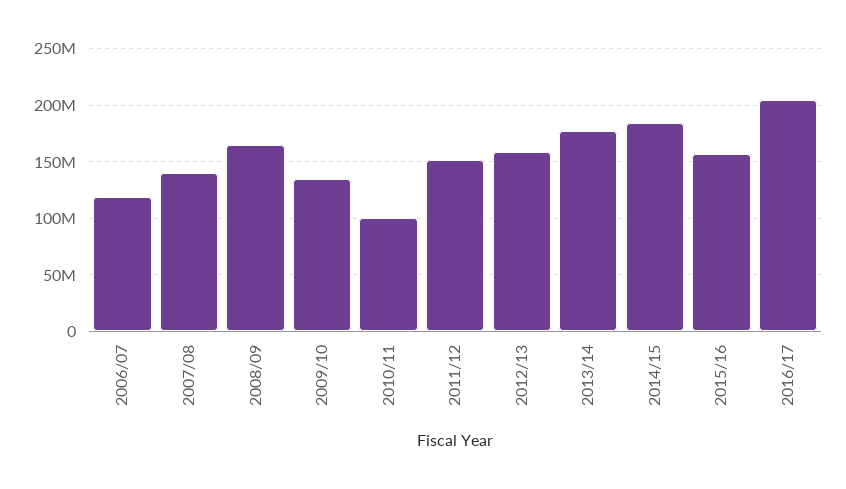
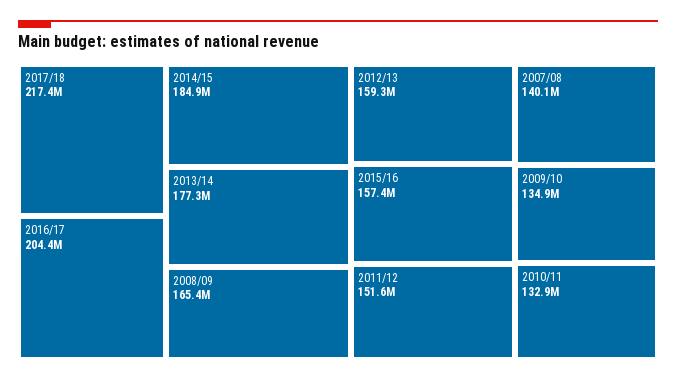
2006/07: 120000000 -> none
2010/11: 100000000 -> 132900000
2017/18: none -> 217400000

